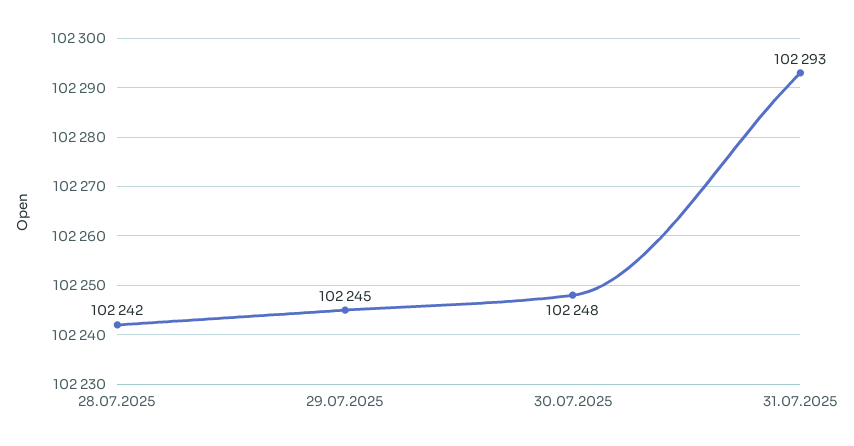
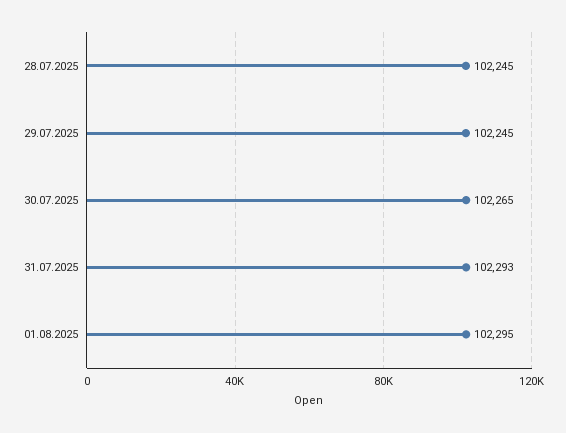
28.07.2025: 102242 -> 102245
30.07.2025: 102248 -> 102265
01.08.2025: none -> 102295

